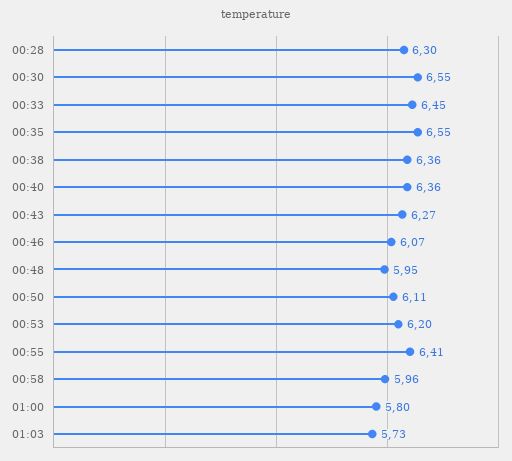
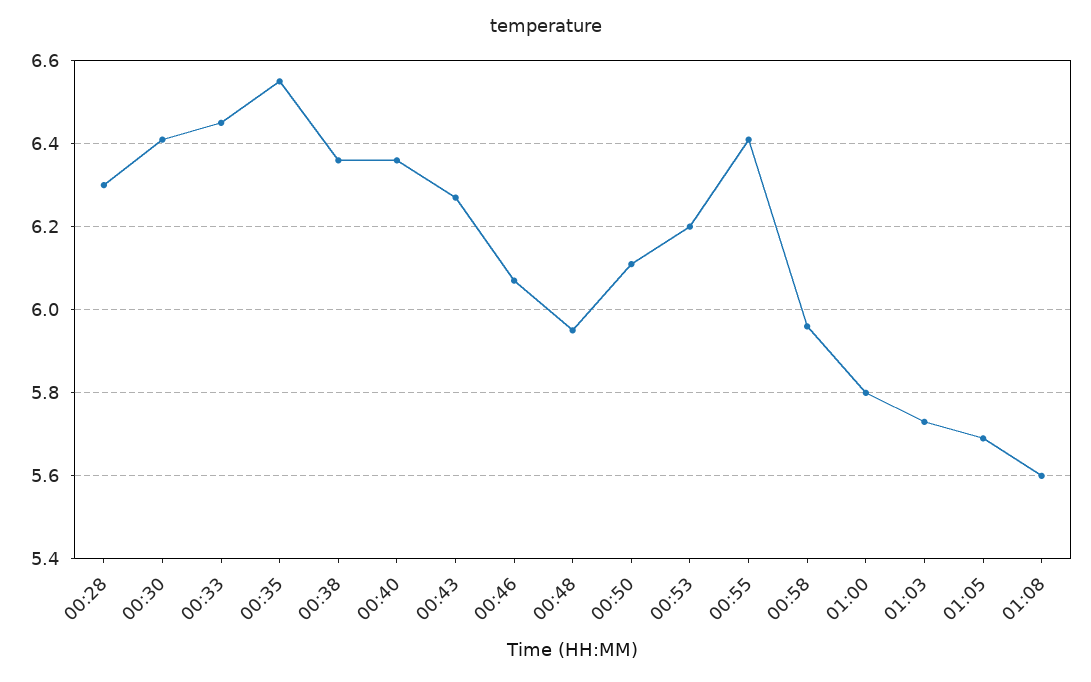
00:30: 6.55 -> 6.4
01:05: none -> 5.7
01:08: none -> 5.6

